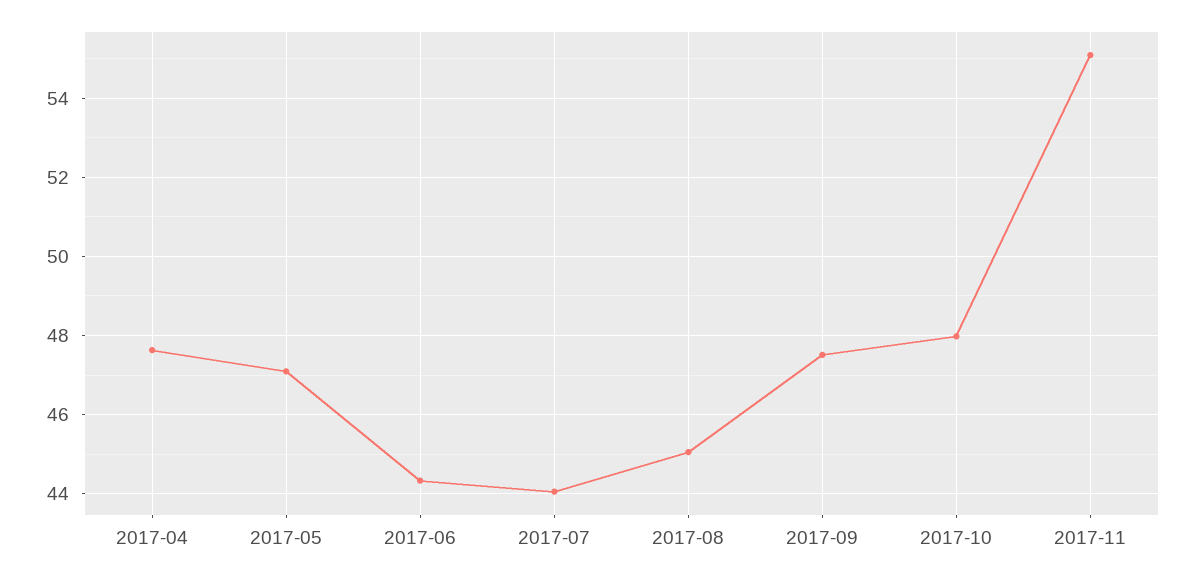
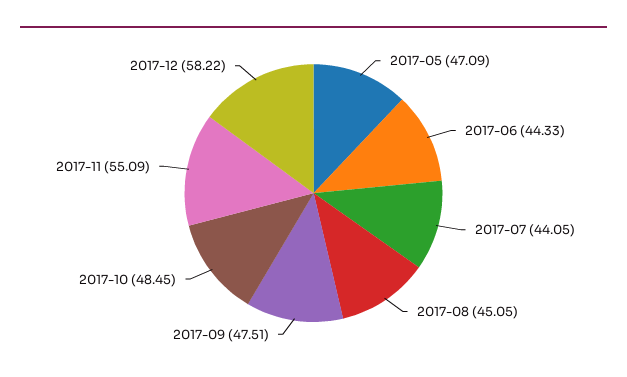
2017-04: 47.6 -> none
2017-10: 48 -> 48.45
2017-12: none -> 58.22

